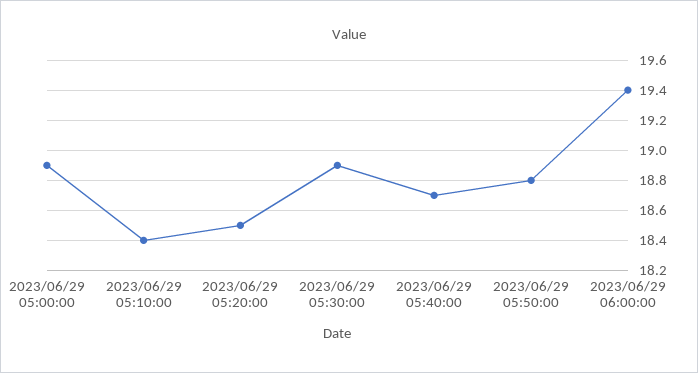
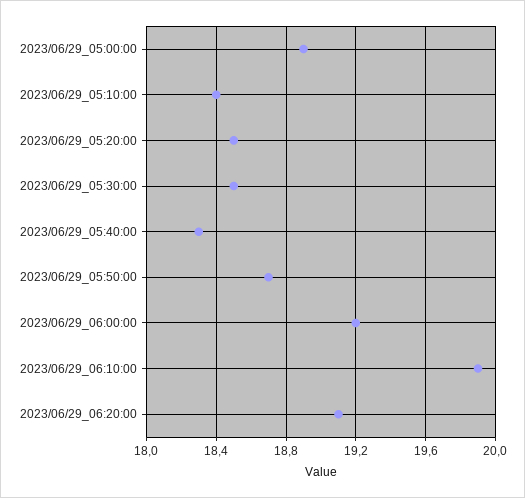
2023/06/29 05:30:00: 18.9 -> 18.5
2023/06/29 05:40:00: 18.7 -> 18.3
2023/06/29 05:50:00: 18.8 -> 18.7
2023/06/29 06:00:00: 19.4 -> 19.2
2023/06/29_06:10:00: none -> 19.9
2023/06/29_06:20:00: none -> 19.1

